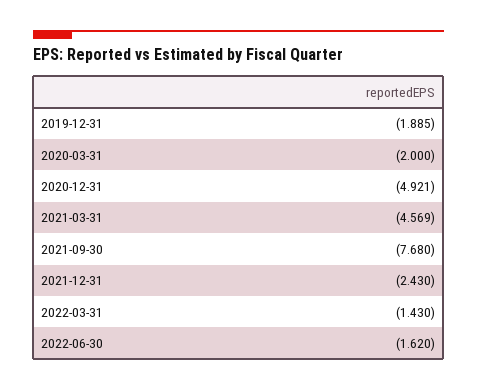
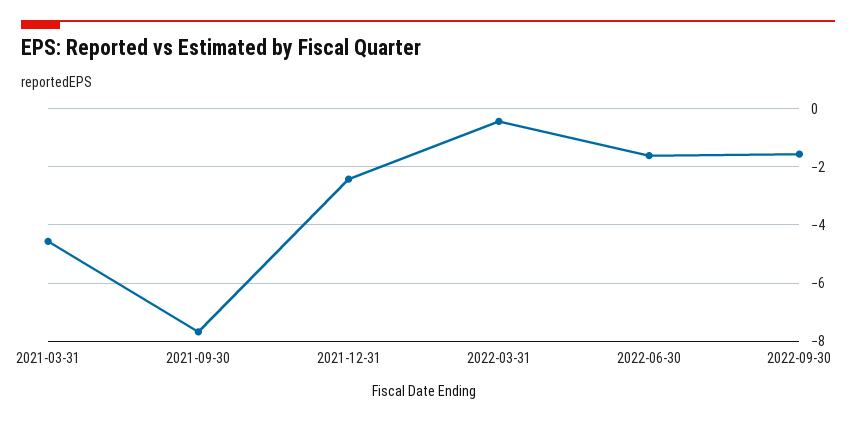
2019-12-31: -1.885 -> none
2020-03-31: -2 -> none
2020-12-31: -4.921 -> none
2022-03-31: -1.43 -> -0.5
2022-09-30: none -> -1.5

